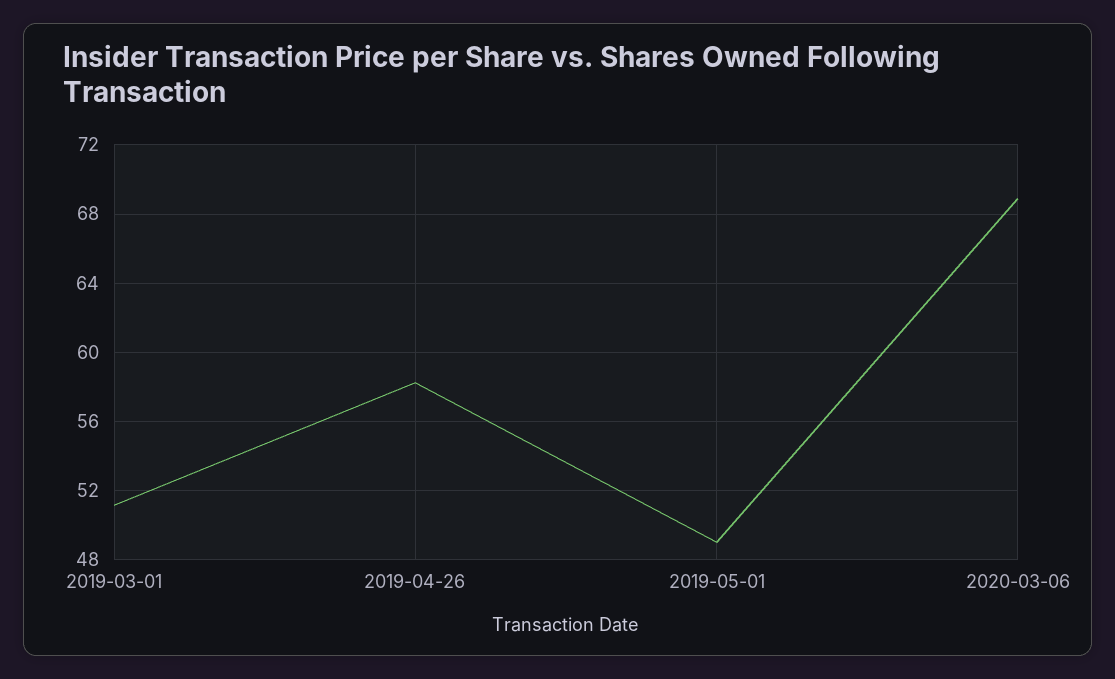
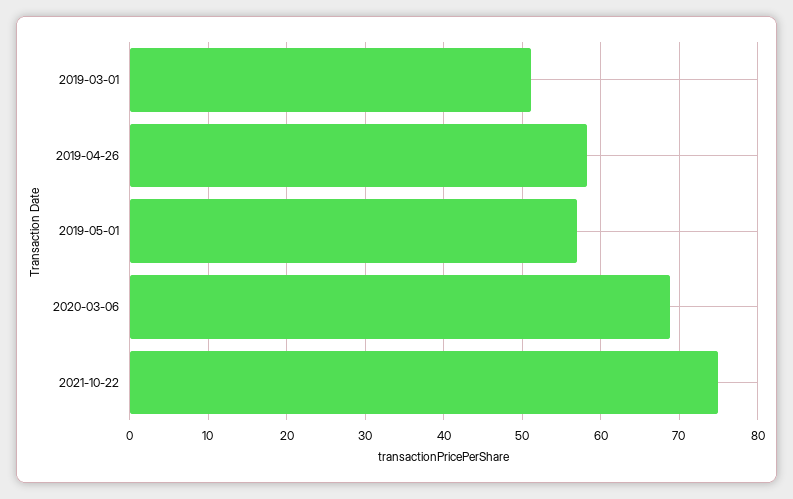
2019-05-01: 49 -> 57
2021-10-22: none -> 75

